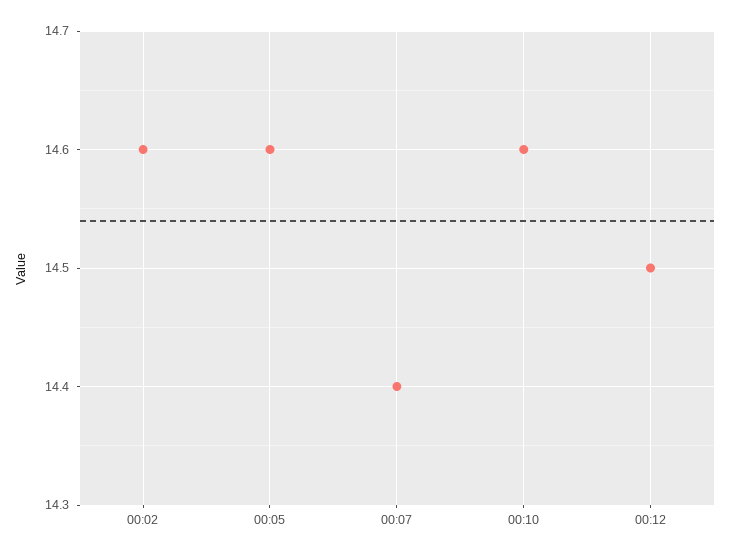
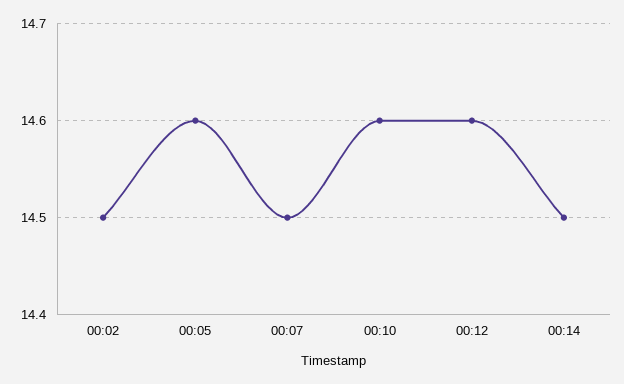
00:02: 14.6 -> 14.5
00:07: 14.4 -> 14.5
00:12: 14.5 -> 14.6
00:14: none -> 14.5

